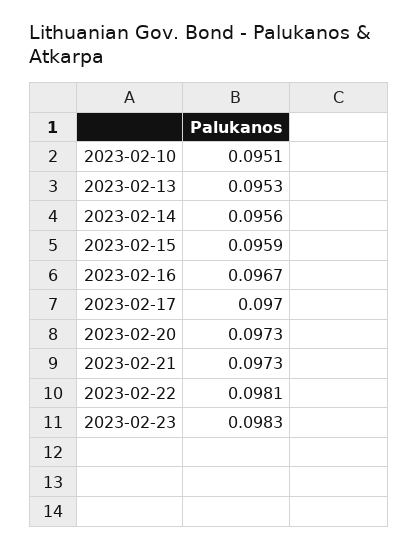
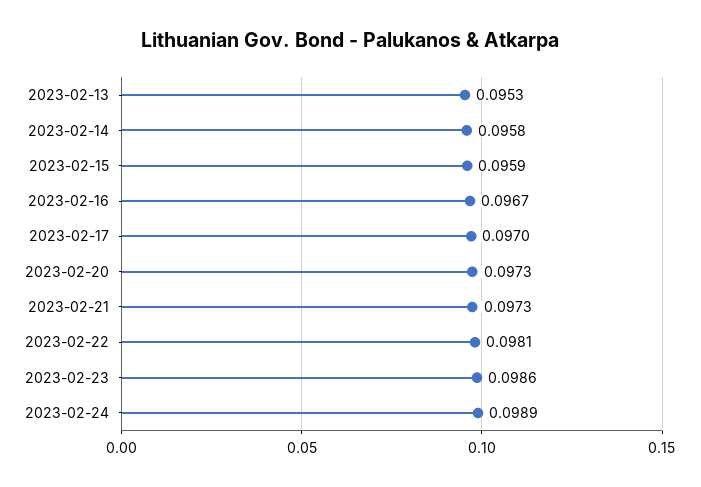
2023-02-10: 0.0951 -> none
2023-02-14: 0.0956 -> 0.0958
2023-02-23: 0.0983 -> 0.0986
2023-02-24: none -> 0.0989

